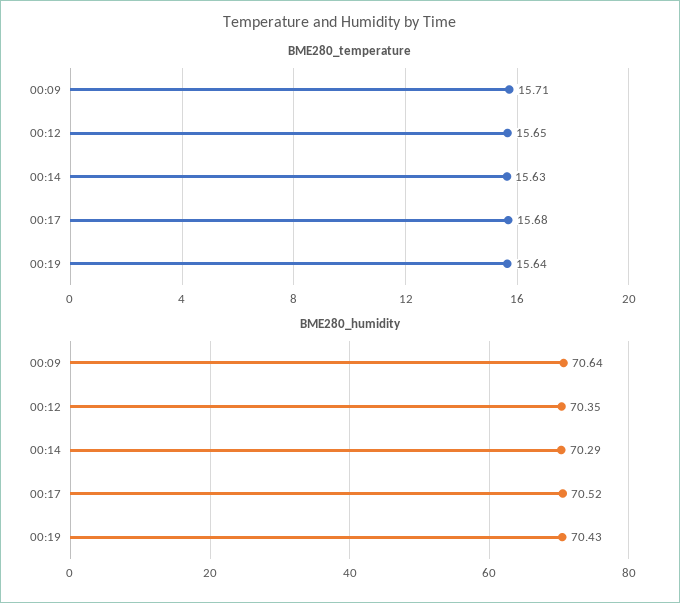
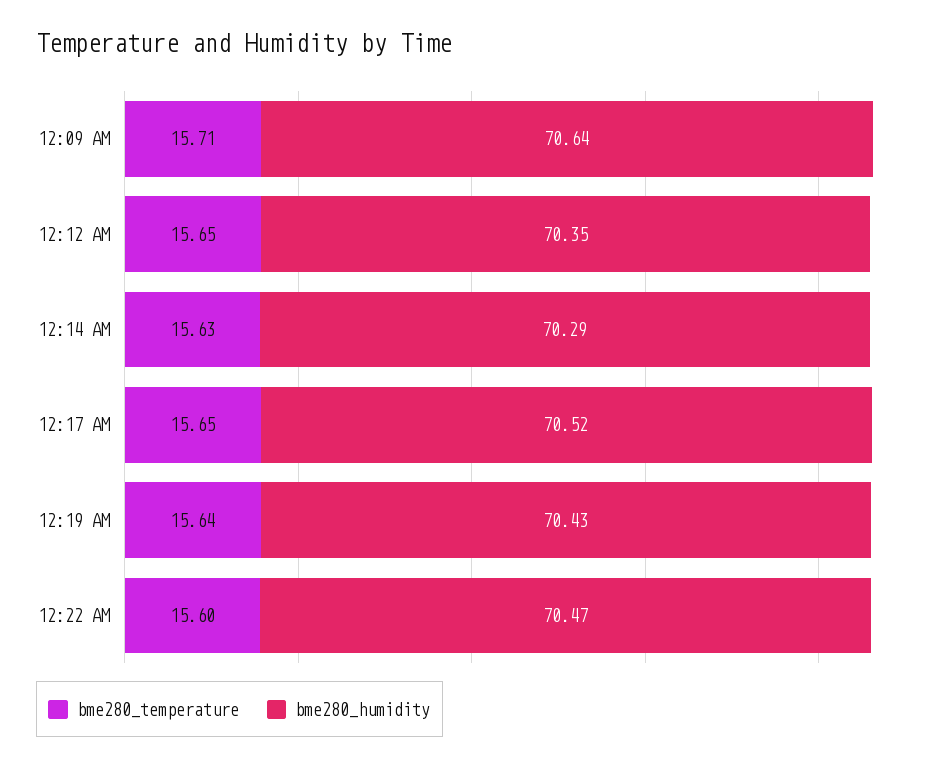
BME280_temperature, 00:17: 15.68 -> 15.65
BME280_temperature, 12:22 AM: none -> 15.6
BME280_humidity, 12:22 AM: none -> 70.47

